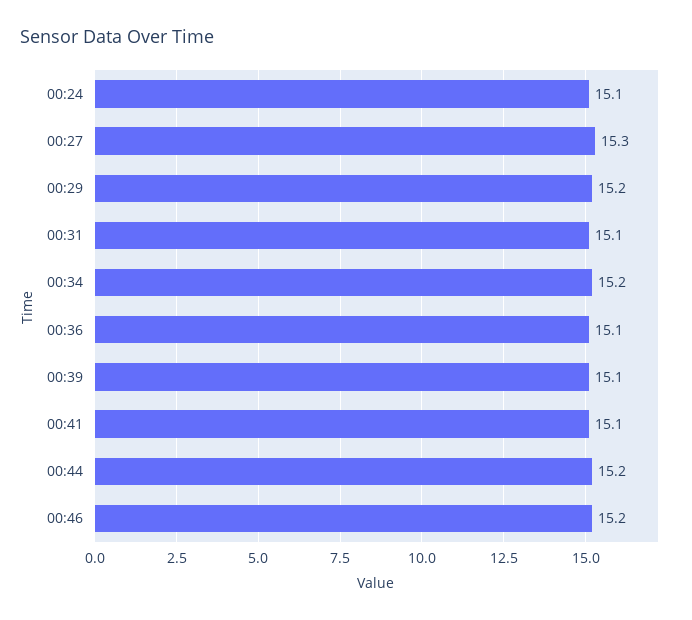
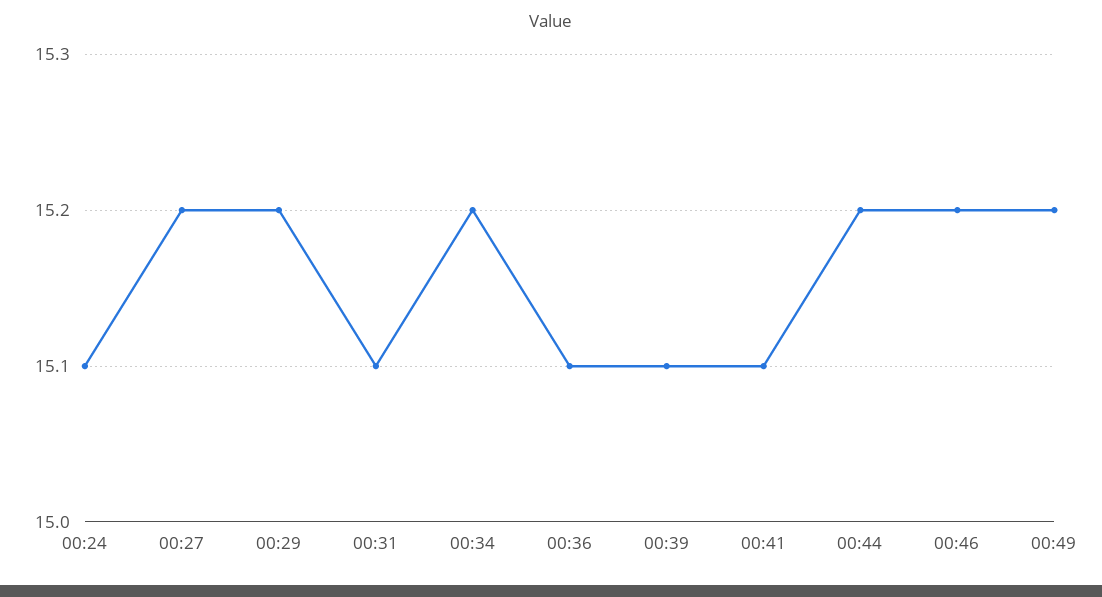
00:27: 15.3 -> 15.2
00:49: none -> 15.2

